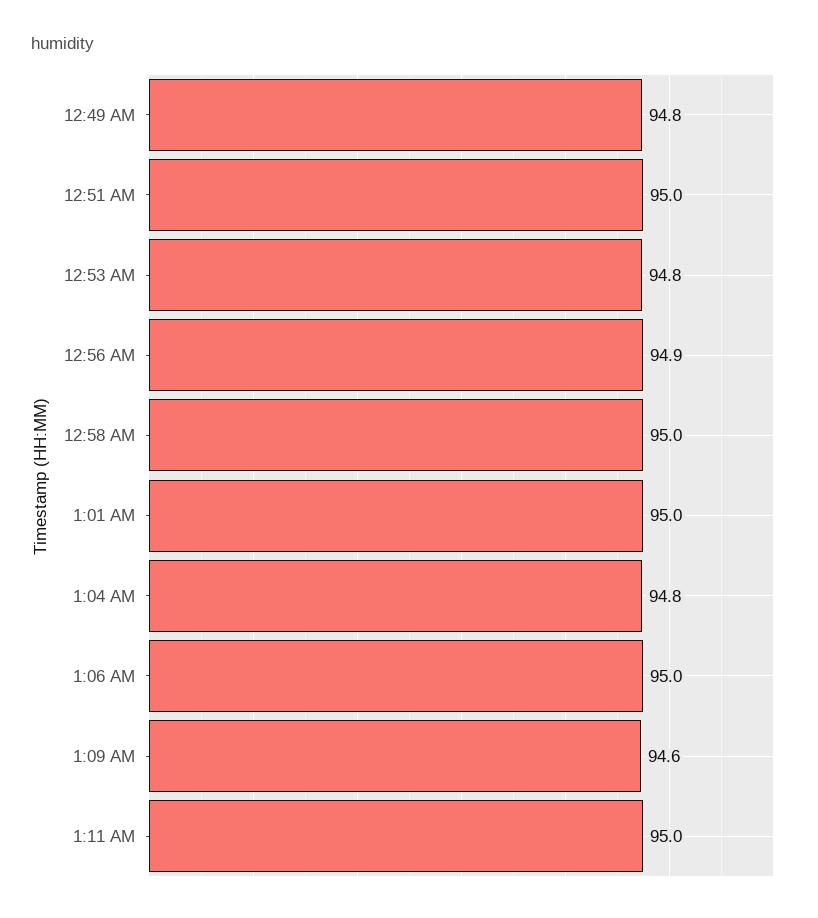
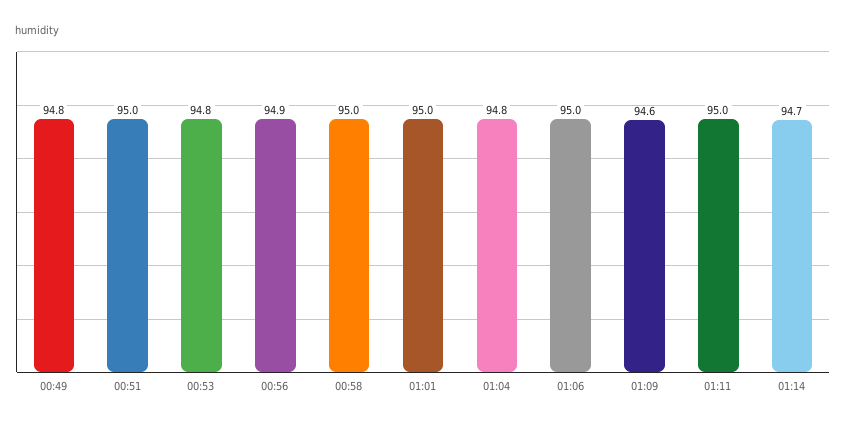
01:14: none -> 94.7

